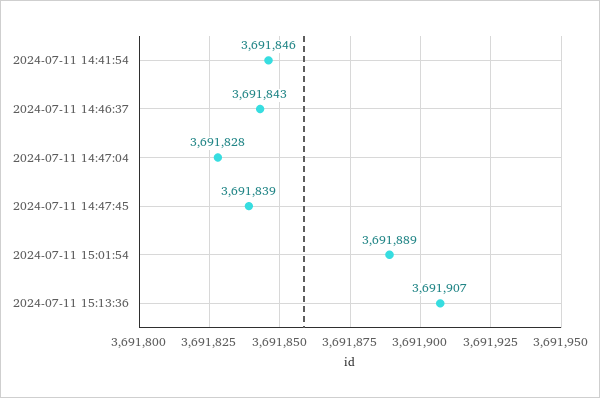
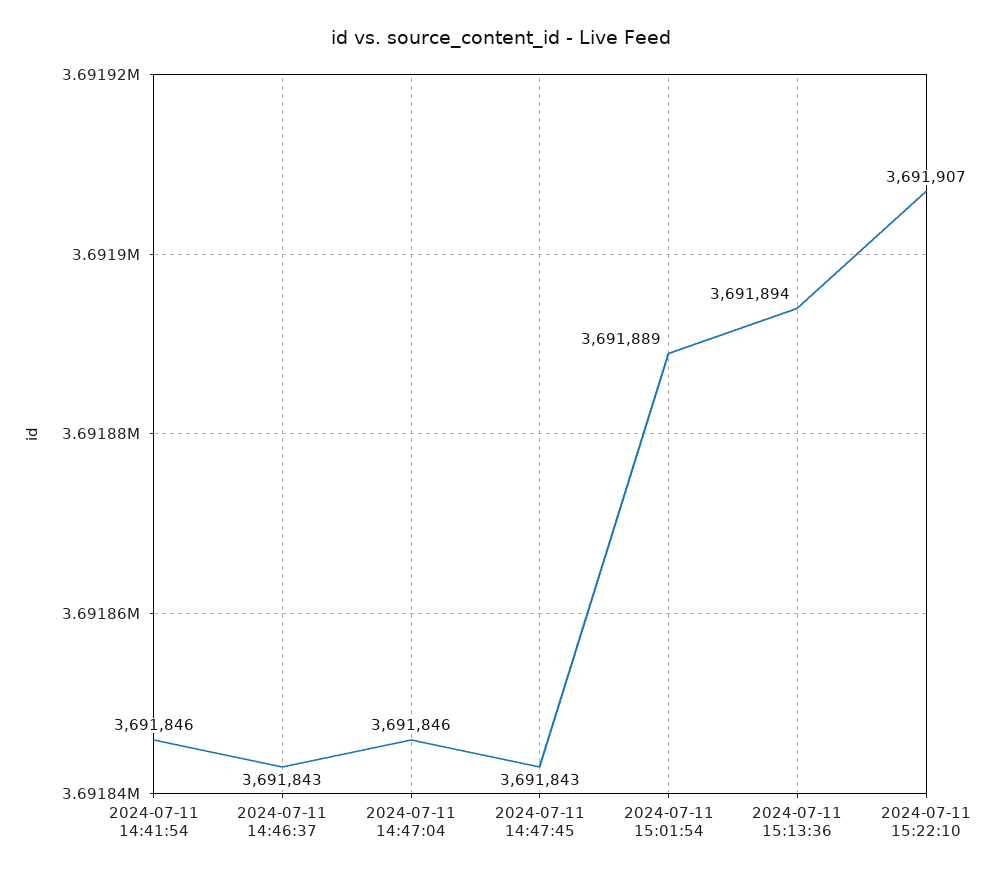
2024-07-11 14:47:04: 3691828 -> 3691846
2024-07-11 14:47:45: 3691839 -> 3691843
2024-07-11 15:13:36: 3691907 -> 3691894
2024-07-11 15:22:10: none -> 3691907

